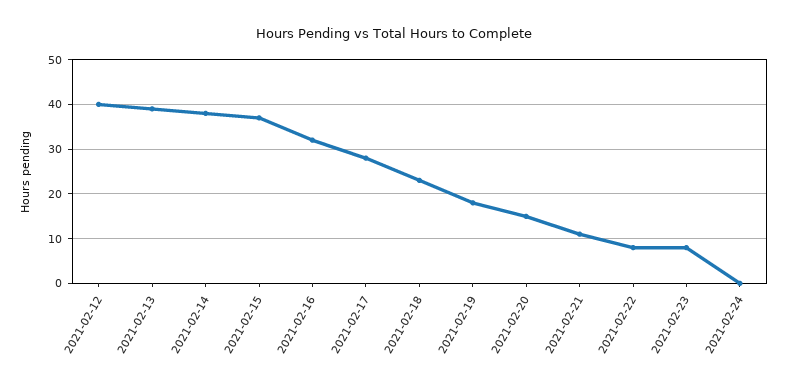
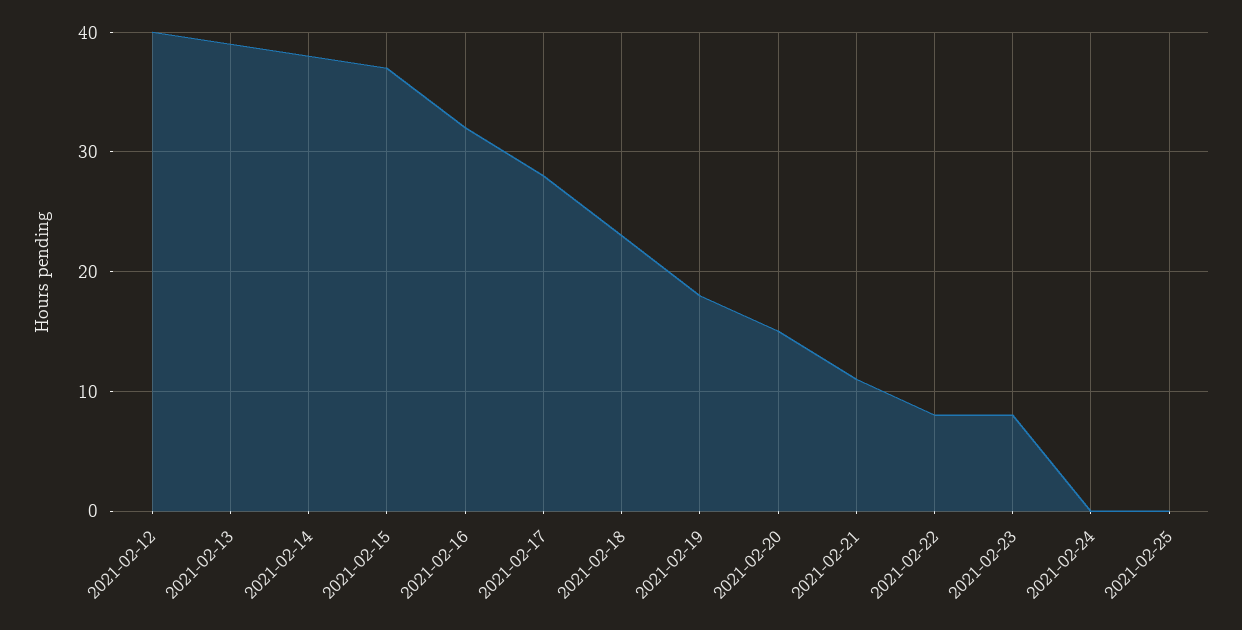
2021-02-25: none -> 0

